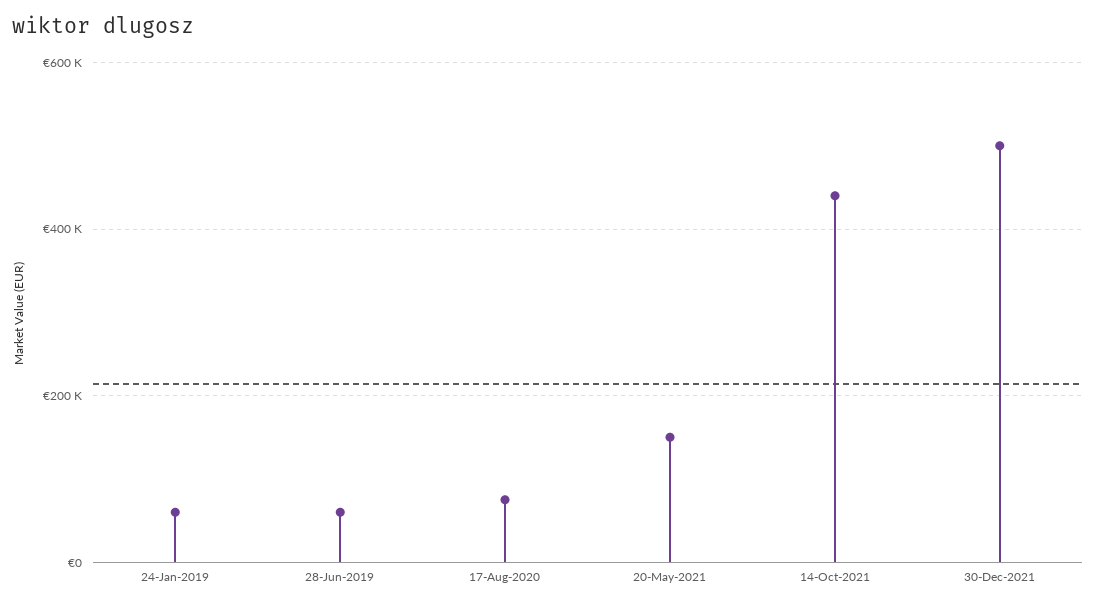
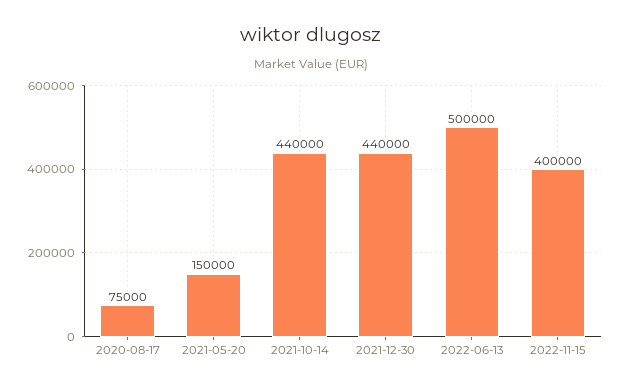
24-Jan-2019: 60000 -> none
28-Jun-2019: 60000 -> none
30-Dec-2021: 500000 -> 440000
2022-06-13: none -> 500000
2022-11-15: none -> 400000

